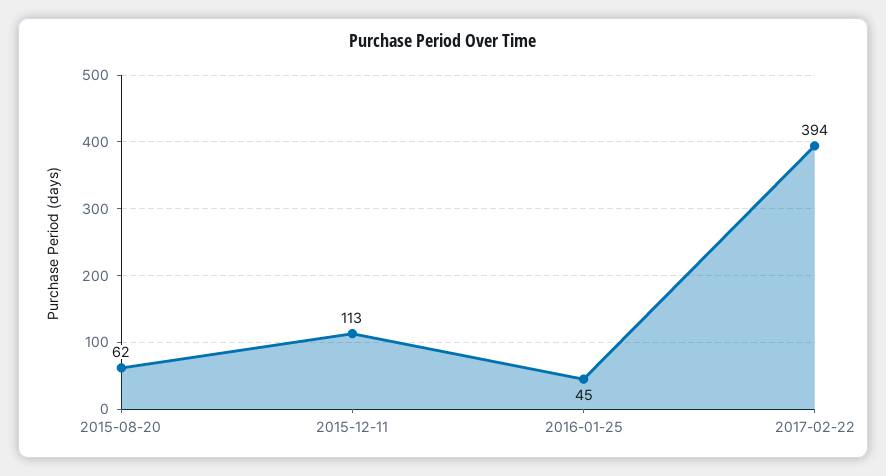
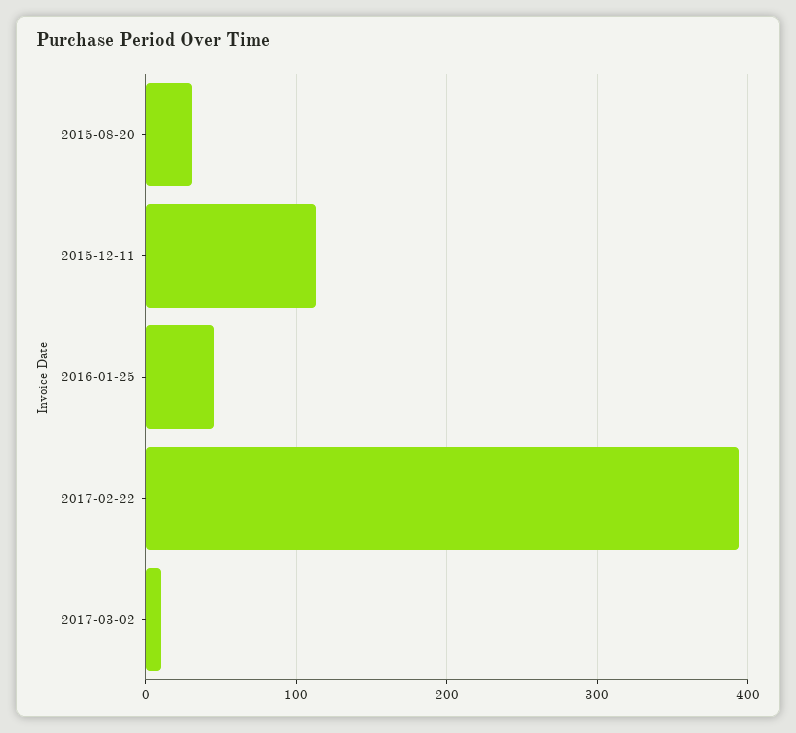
2015-08-20: 62 -> 30
2017-03-02: none -> 10

